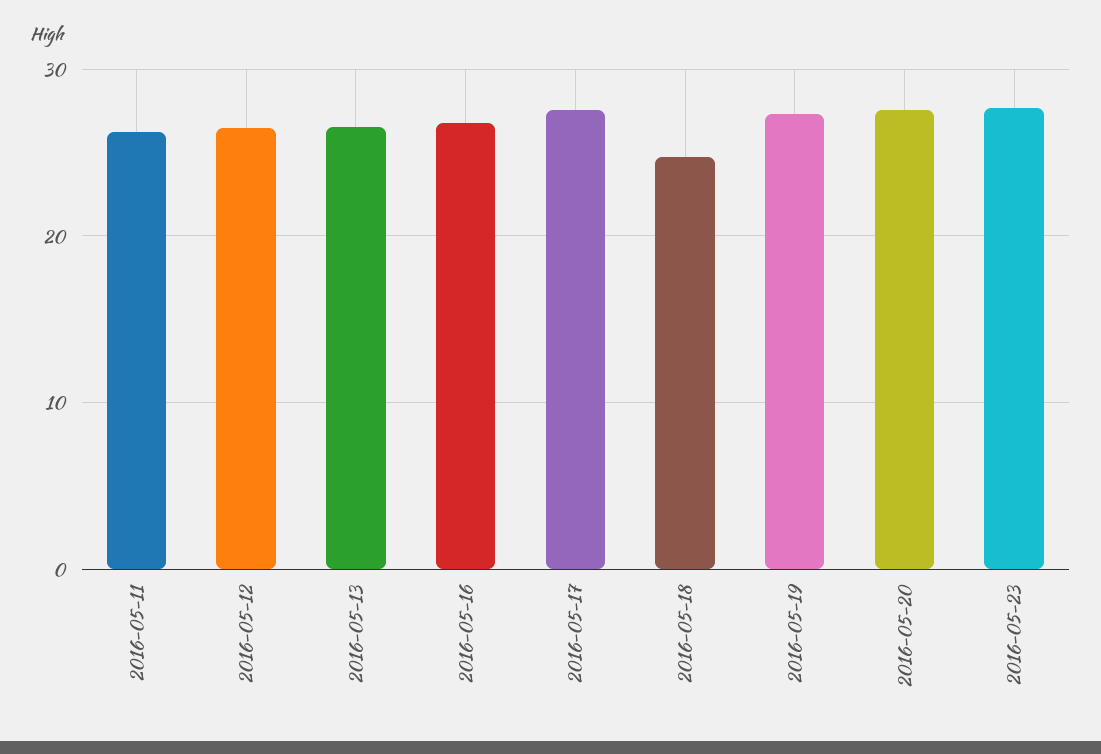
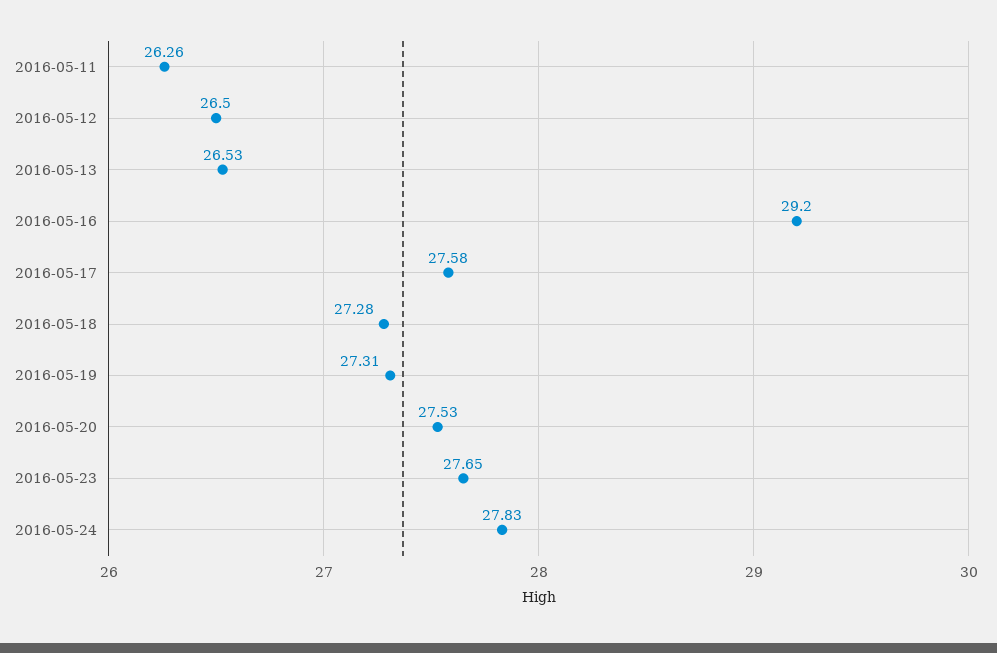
2016-05-16: 27 -> 29.2
2016-05-18: 25 -> 27.28
2016-05-24: none -> 27.83

